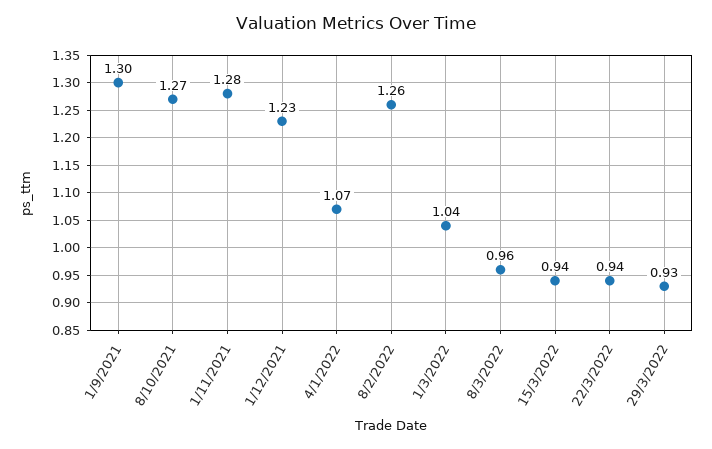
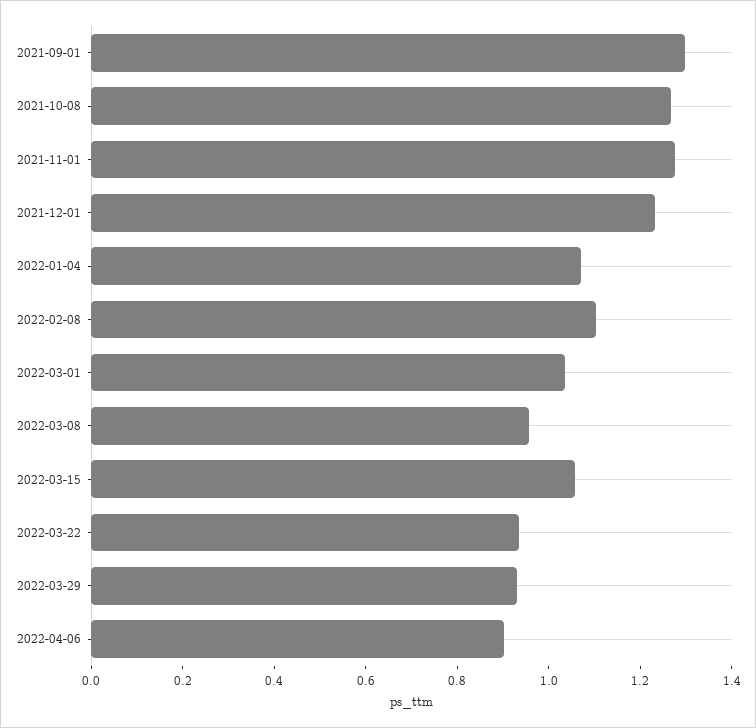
8/2/2022: 1.26 -> 1.1
15/3/2022: 0.94 -> 1.05
2022-04-06: none -> 0.9

